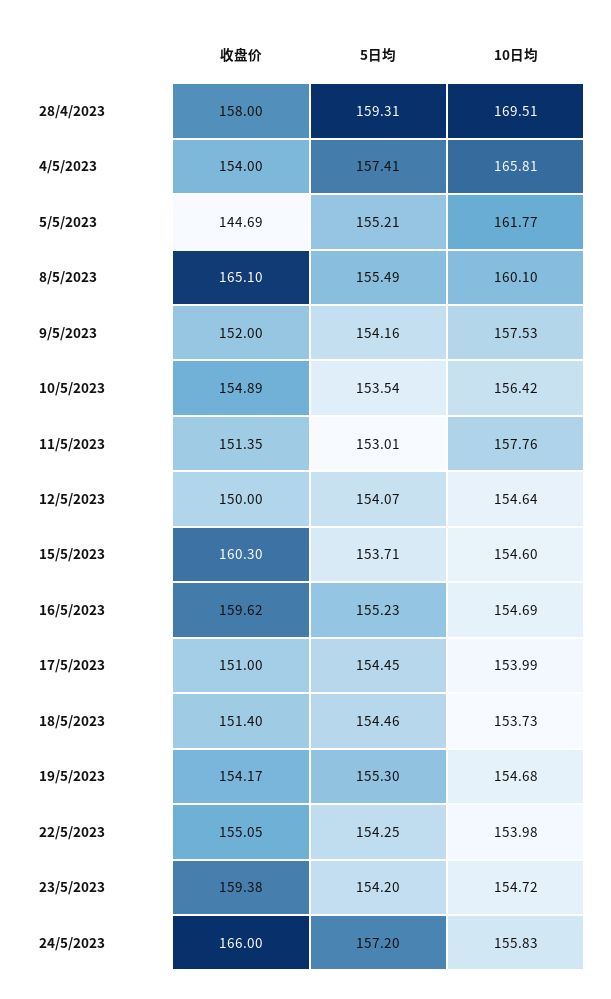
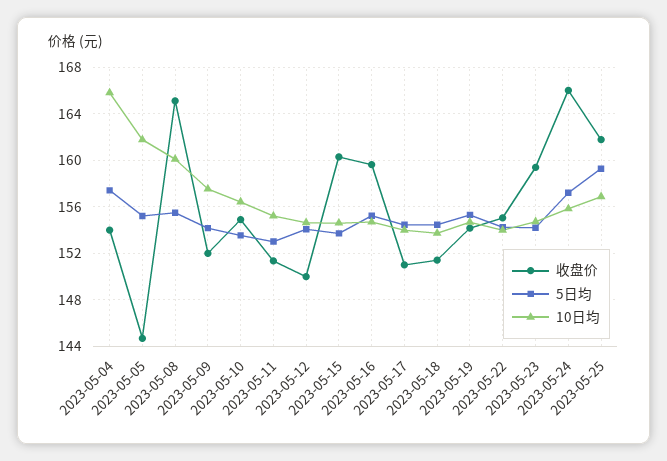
收盘价, 28/4/2023: 158 -> none
5日均, 28/4/2023: 159.31 -> none
10日均, 28/4/2023: 169.51 -> none
10日均, 11/5/2023: 157.76 -> 155
收盘价, 2023-05-25: none -> 162
5日均, 2023-05-25: none -> 159
10日均, 2023-05-25: none -> 157

